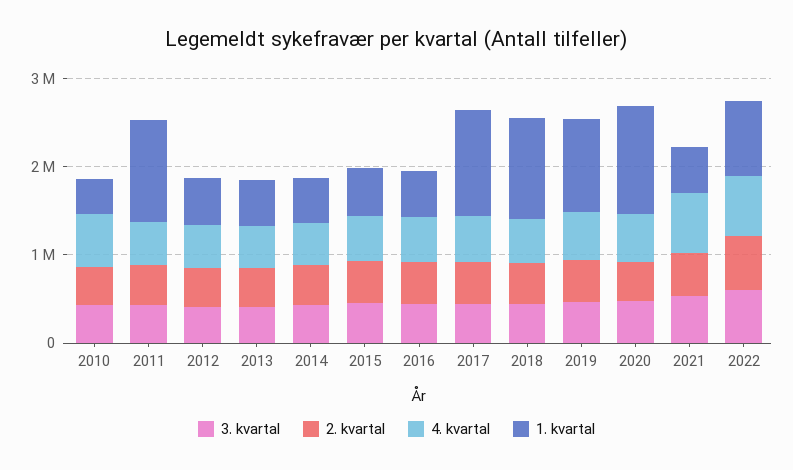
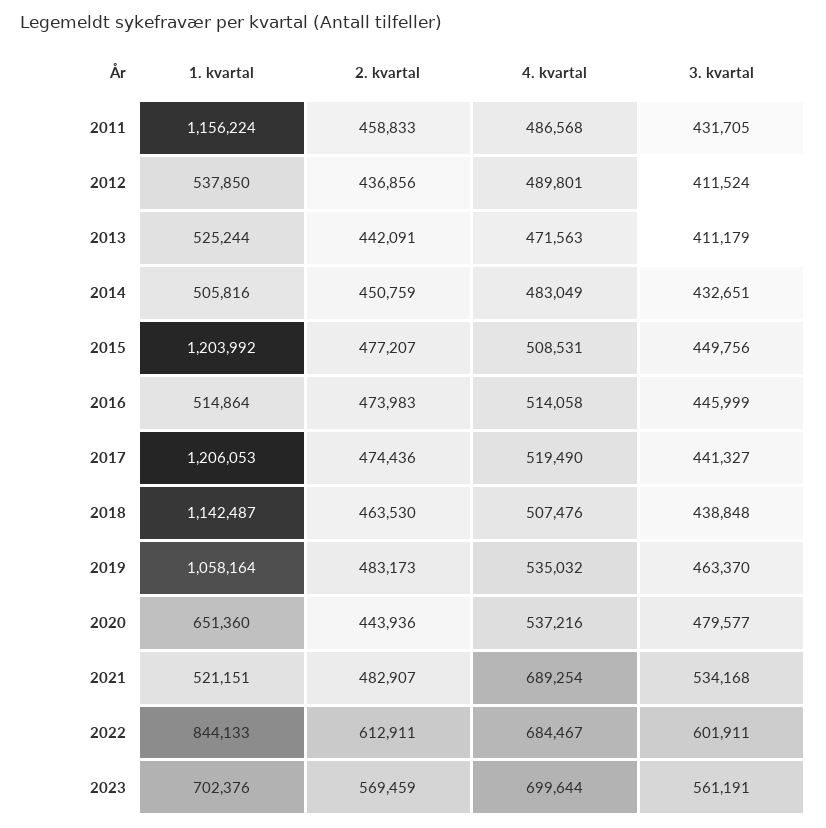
3. kvartal, 2010: 400000 -> none
2. kvartal, 2010: 400000 -> none
4. kvartal, 2010: 600000 -> none
1. kvartal, 2010: 400000 -> none
1. kvartal, 2015: 600000 -> 1203992
1. kvartal, 2020: 1200000 -> 651360
1. kvartal, 2023: none -> 702376
2. kvartal, 2023: none -> 569459
4. kvartal, 2023: none -> 699644
3. kvartal, 2023: none -> 561191

